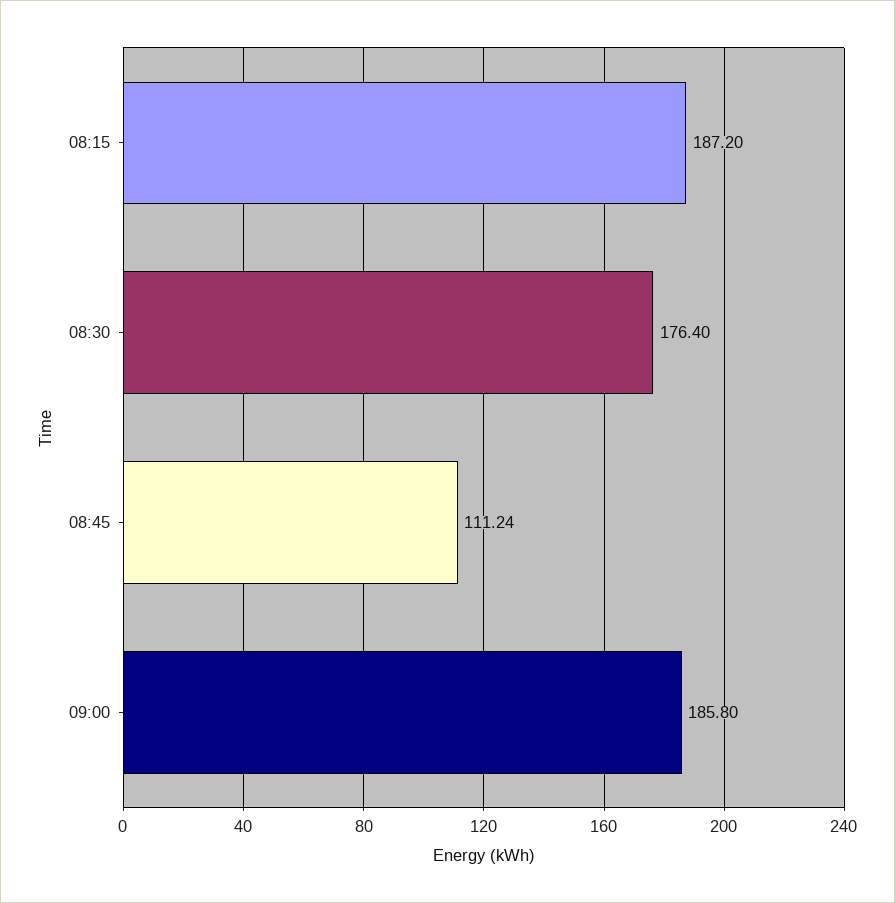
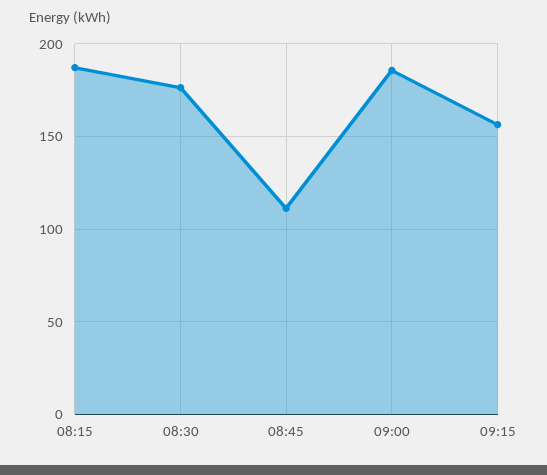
09:15: none -> 155

